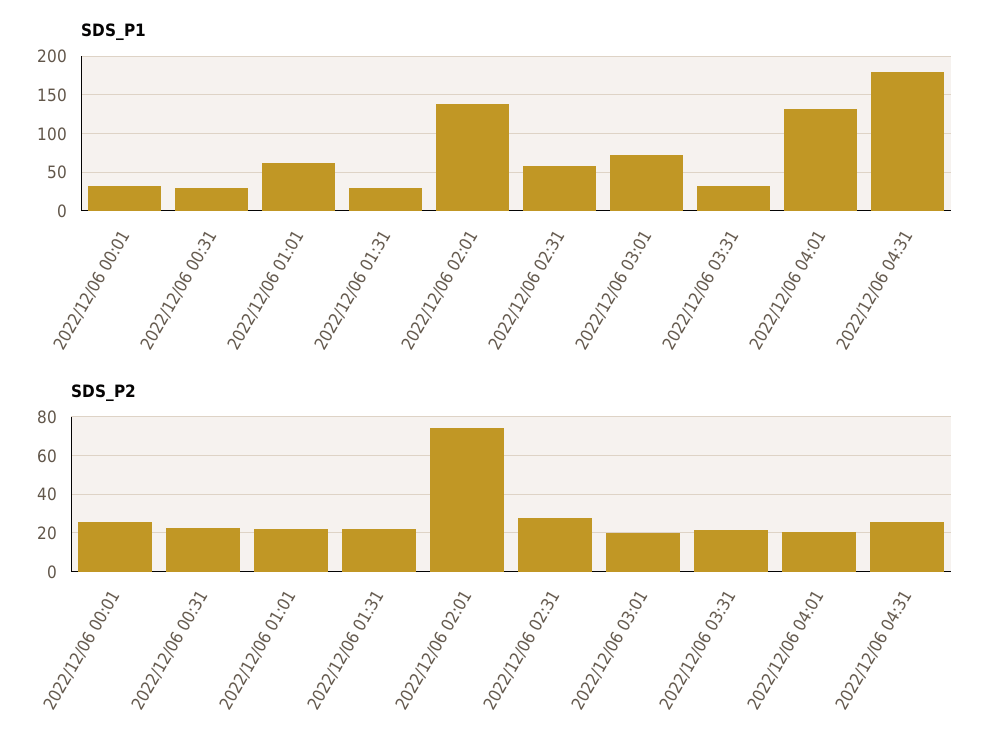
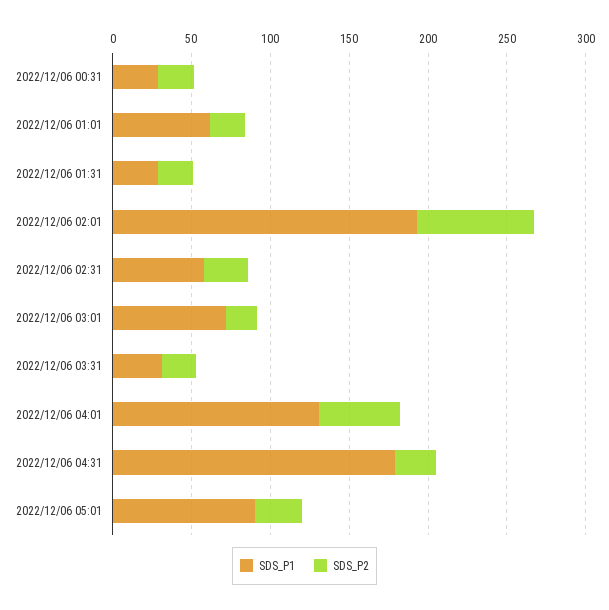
SDS_P1, 2022/12/06 00:01: 30 -> none
SDS_P1, 2022/12/06 02:01: 140 -> 190
SDS_P2, 2022/12/06 00:01: 25 -> none
SDS_P2, 2022/12/06 04:01: 20 -> 50
SDS_P1, 2022/12/06 05:01: none -> 90
SDS_P2, 2022/12/06 05:01: none -> 30

